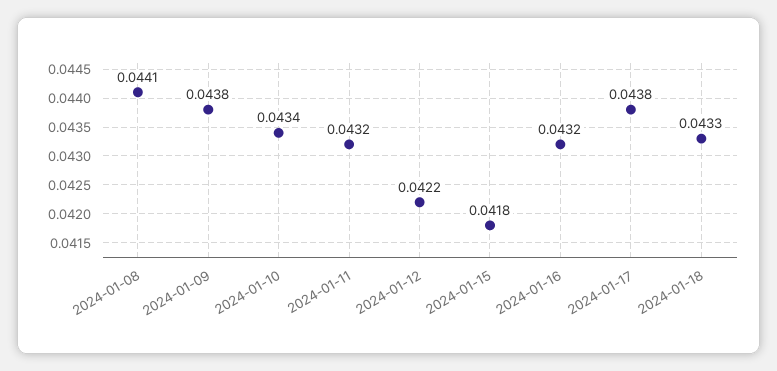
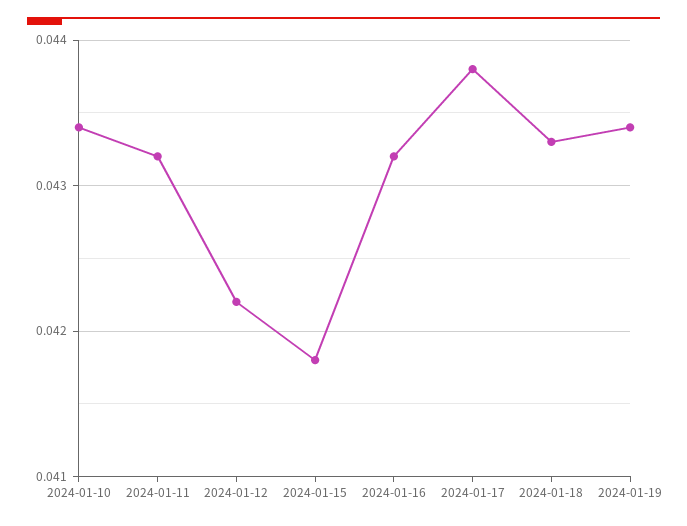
2024-01-08: 0.0441 -> none
2024-01-09: 0.0438 -> none
2024-01-19: none -> 0.0434

